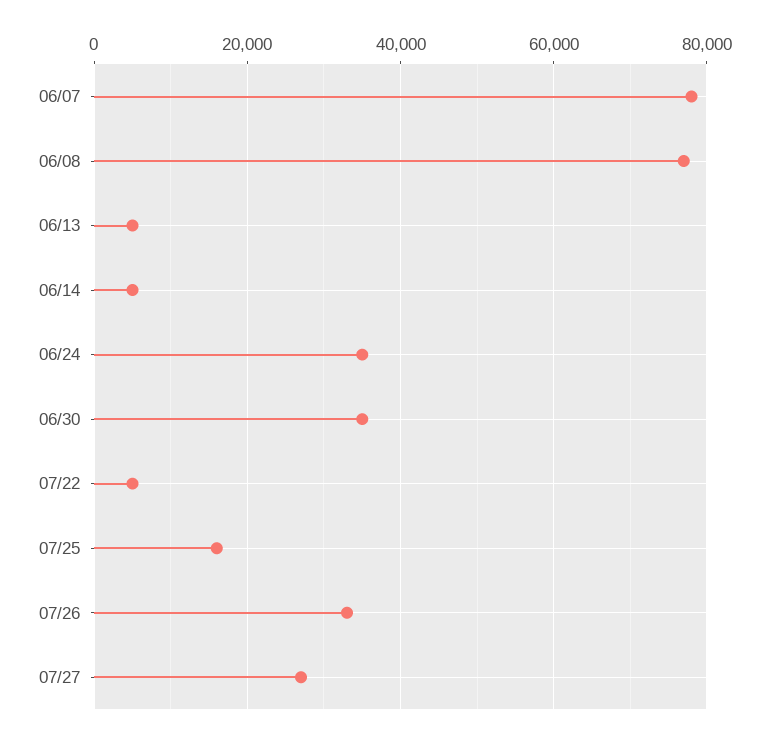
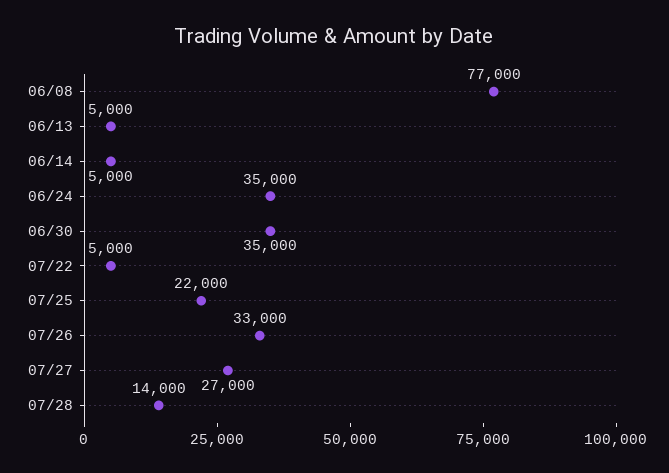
06/07: 78000 -> none
07/25: 16000 -> 22000
07/28: none -> 14000

